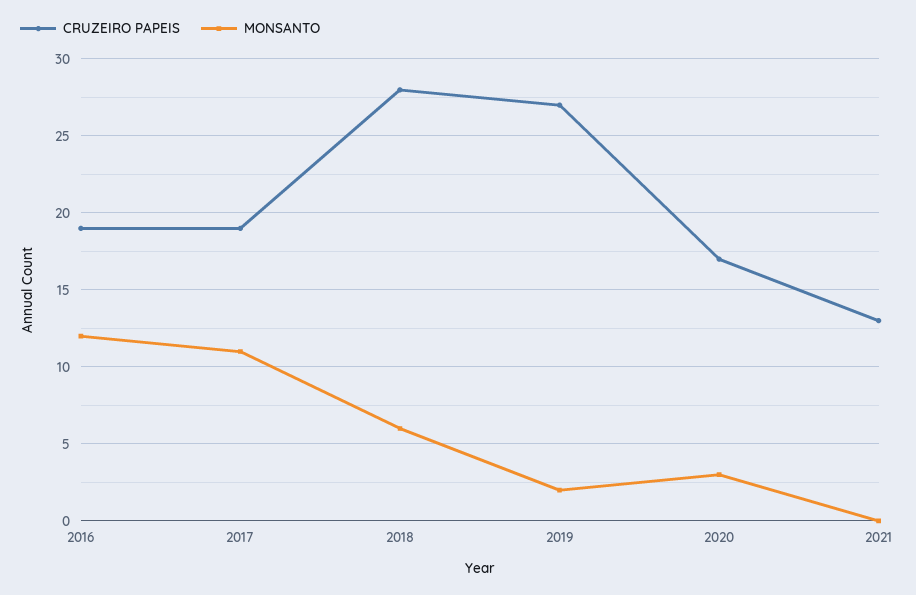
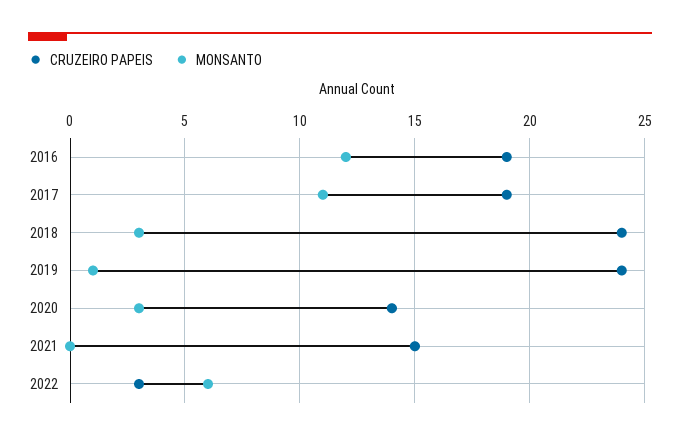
CRUZEIRO PAPEIS, 2018: 28 -> 24
MONSANTO, 2018: 6 -> 3
CRUZEIRO PAPEIS, 2019: 27 -> 24
MONSANTO, 2019: 2 -> 1
CRUZEIRO PAPEIS, 2020: 17 -> 14
CRUZEIRO PAPEIS, 2021: 13 -> 15
CRUZEIRO PAPEIS, 2022: none -> 3
MONSANTO, 2022: none -> 6

